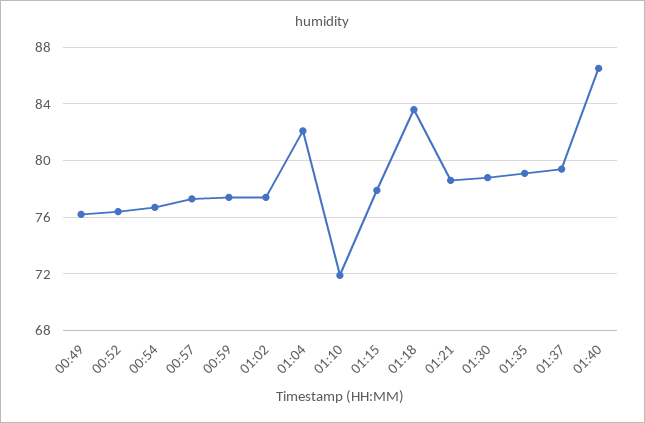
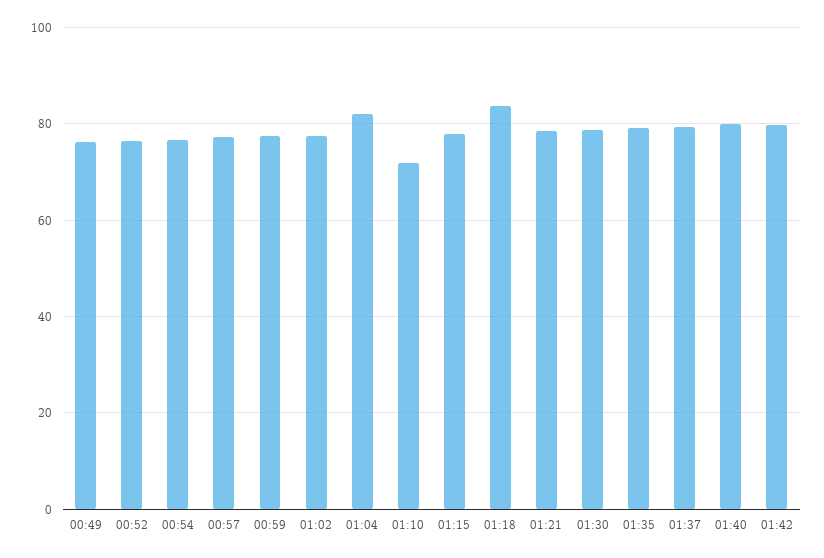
01:40: 86.5 -> 80
01:42: none -> 80

